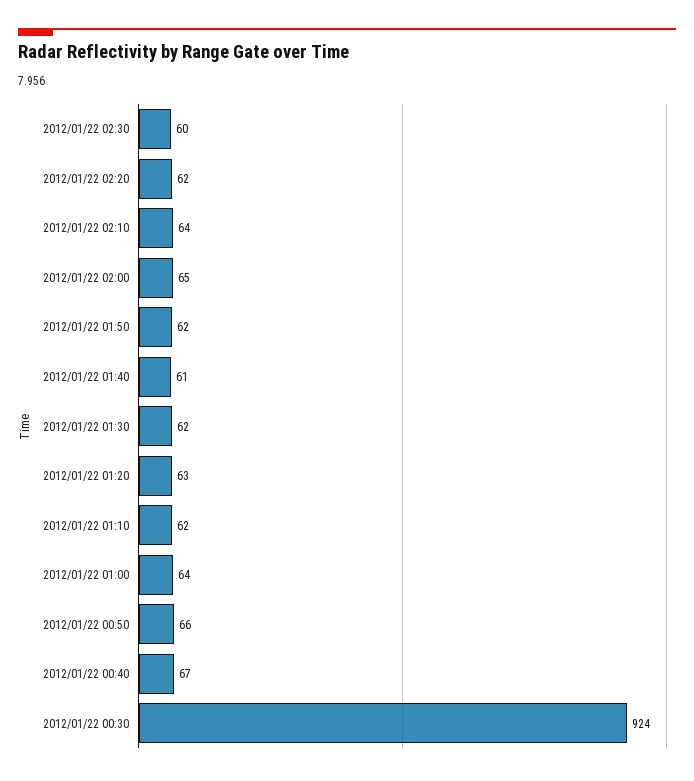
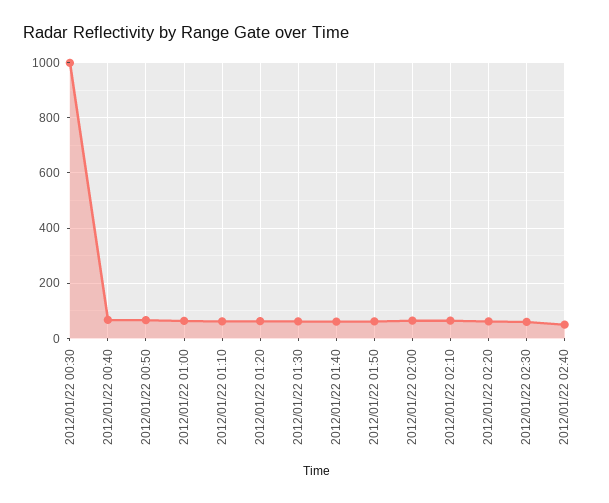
2012/01/22 00:30: 924 -> 1000
2012/01/22 02:40: none -> 50

